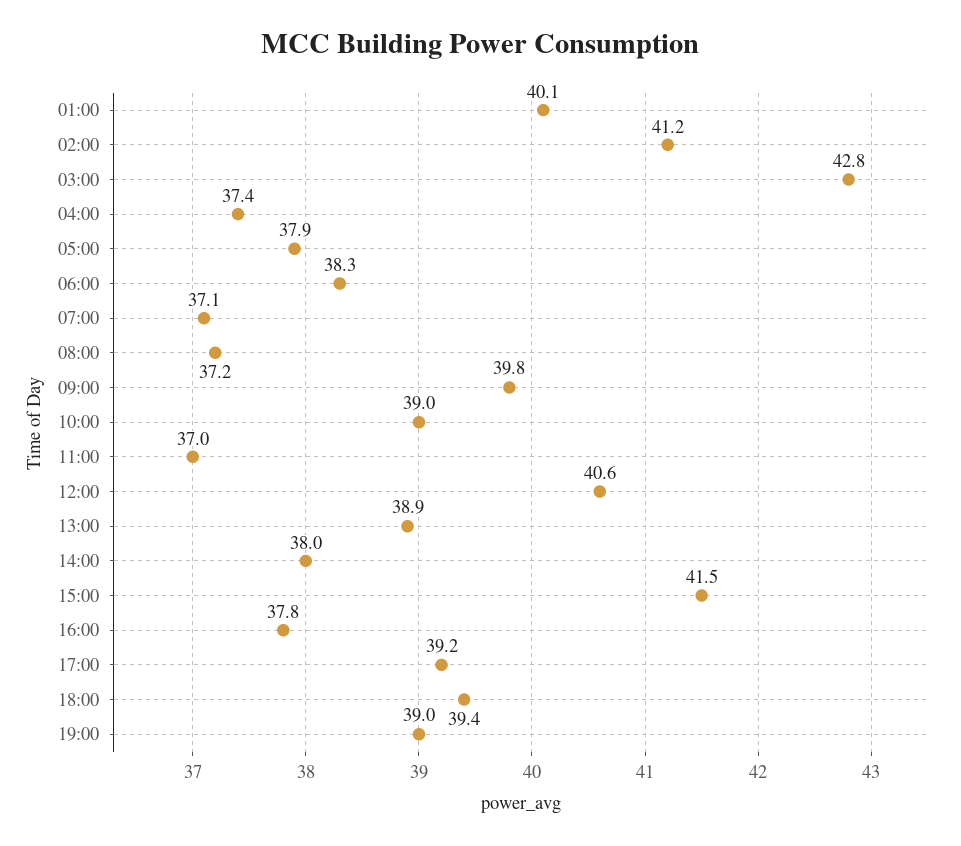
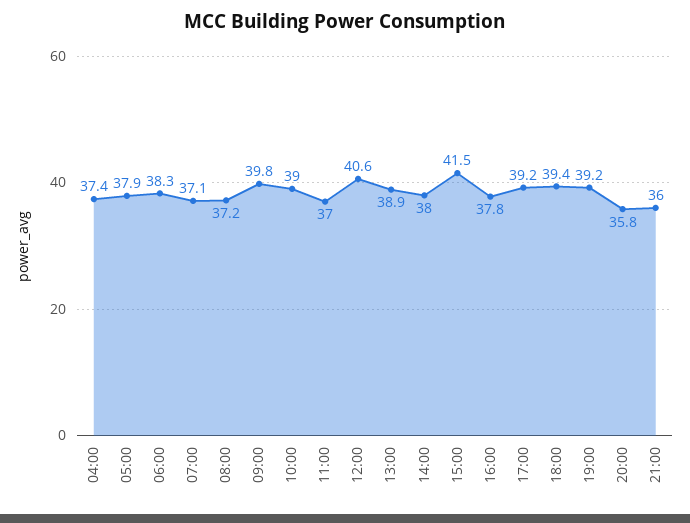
01:00: 40.1 -> none
02:00: 41.2 -> none
03:00: 42.8 -> none
19:00: 39 -> 39.2
20:00: none -> 35.8
21:00: none -> 36

